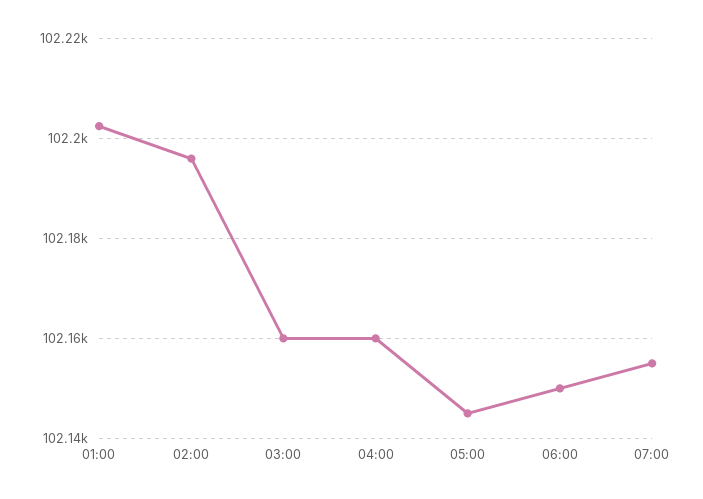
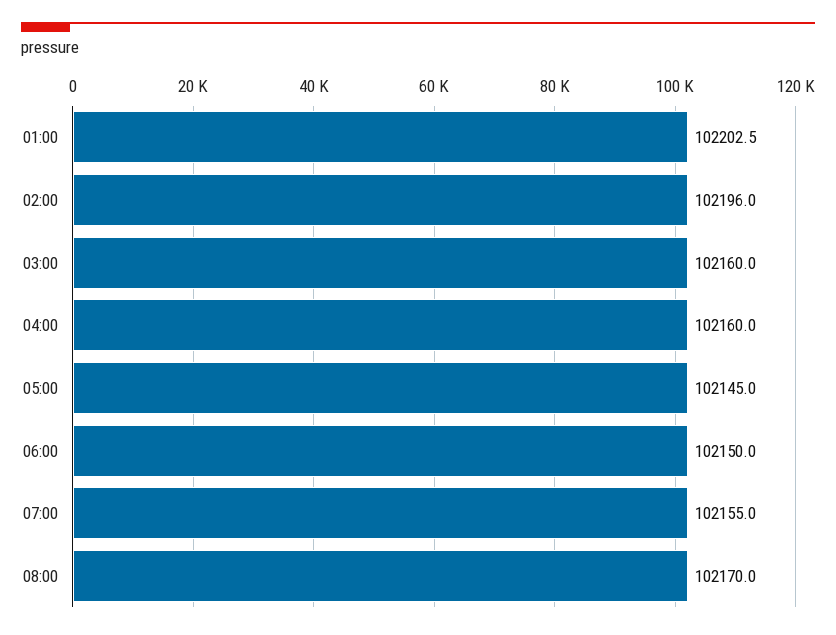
08:00: none -> 102170

